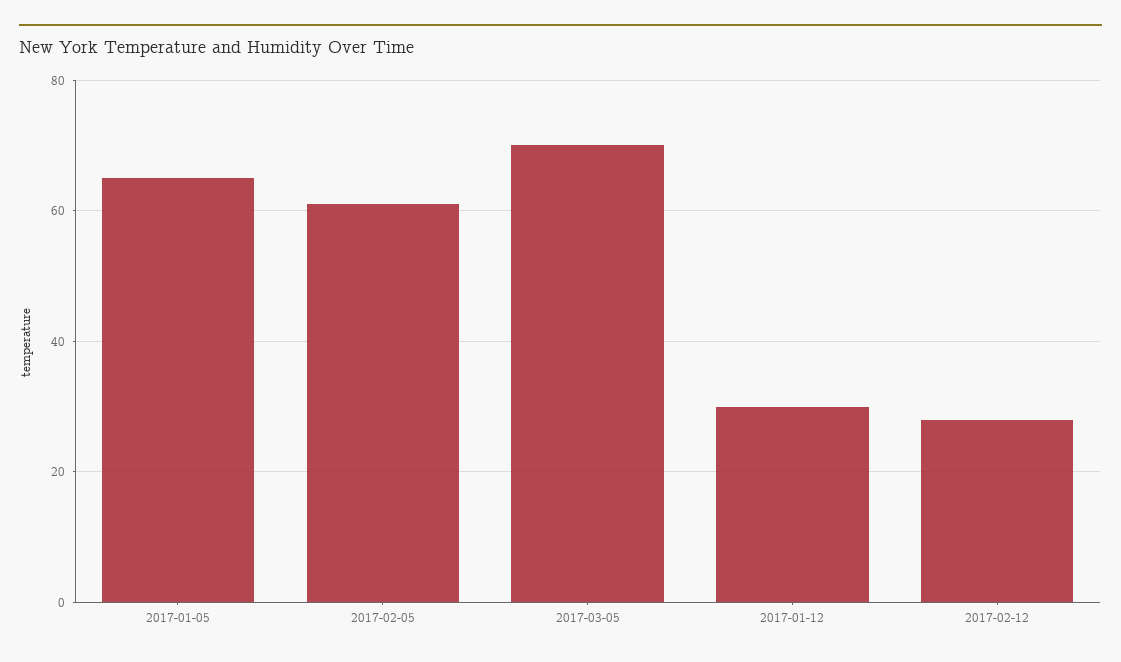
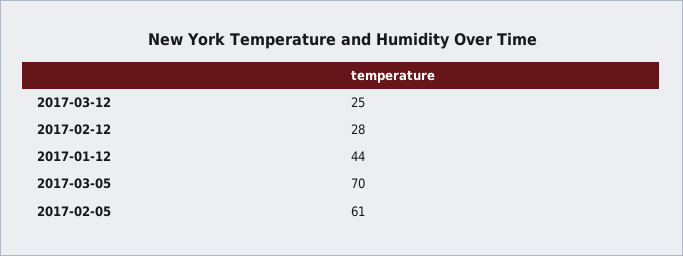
2017-01-05: 65 -> none
2017-01-12: 30 -> 44
2017-03-12: none -> 25

